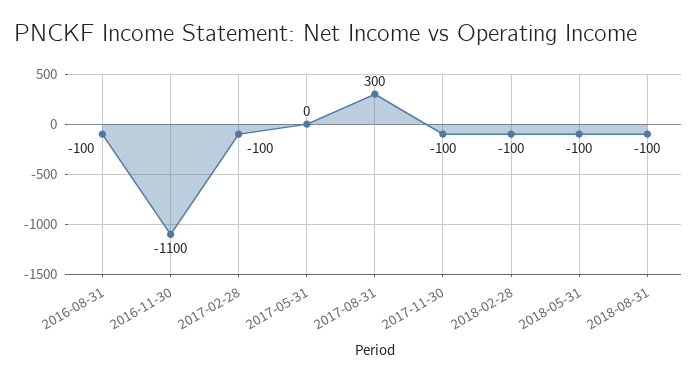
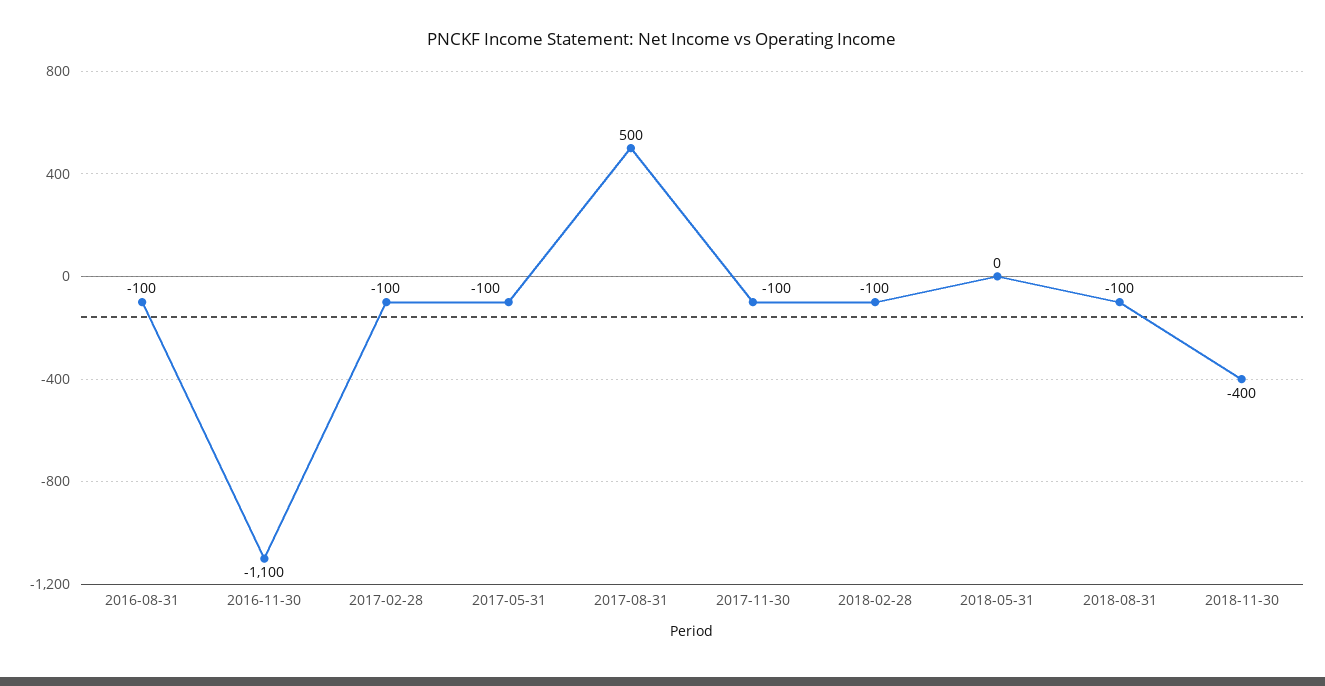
2017-05-31: 0 -> -100
2017-08-31: 300 -> 500
2018-05-31: -100 -> 0
2018-11-30: none -> -400

